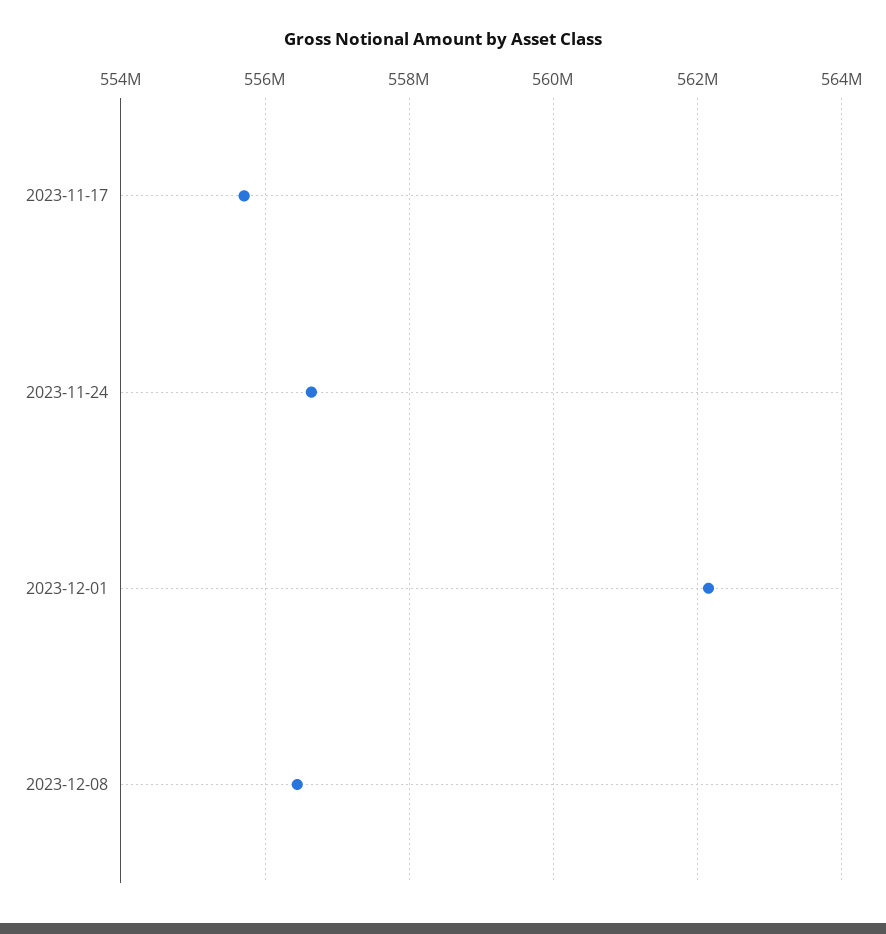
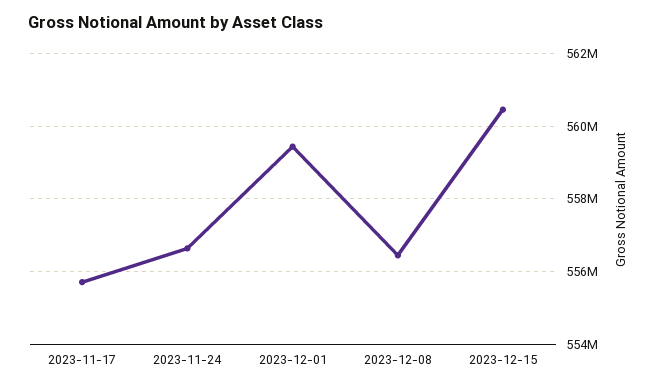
2023-12-01: 562200000 -> 559400000
2023-12-15: none -> 560400000

